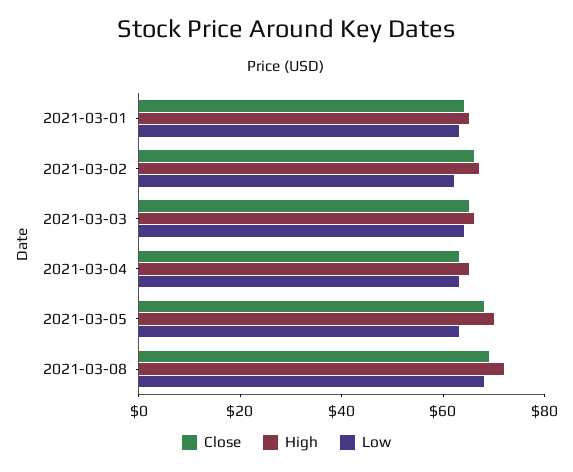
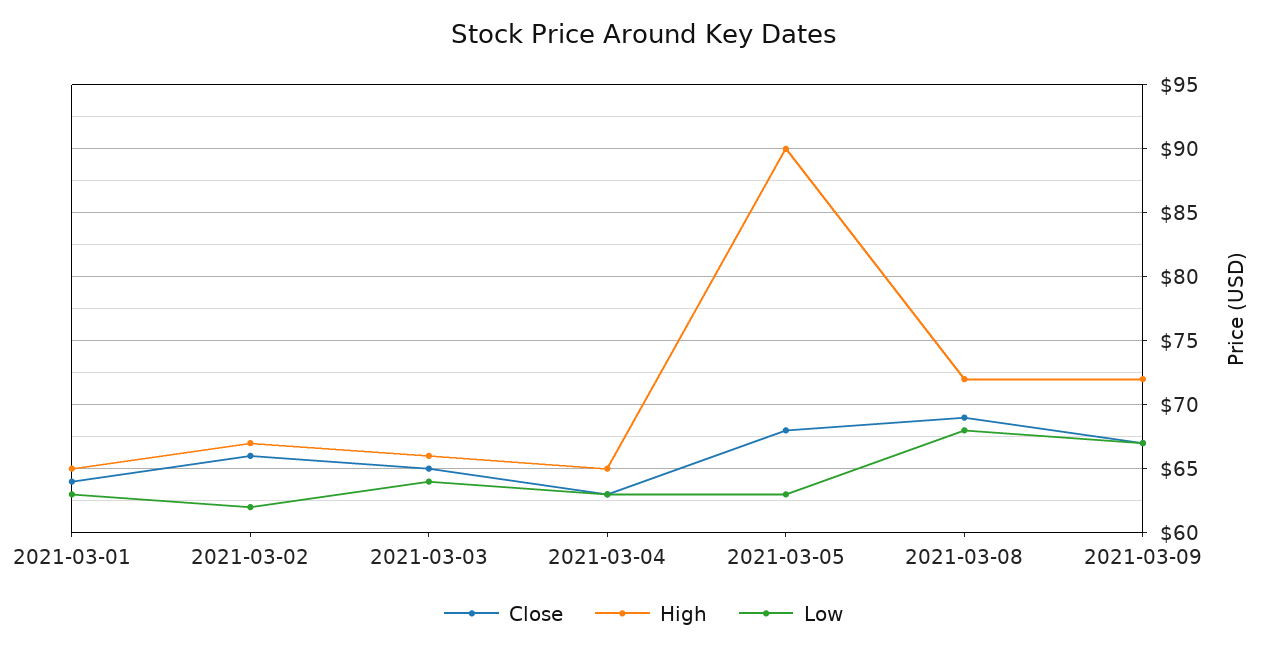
High, 2021-03-05: 70 -> 90
Close, 2021-03-09: none -> 67
High, 2021-03-09: none -> 72
Low, 2021-03-09: none -> 67

